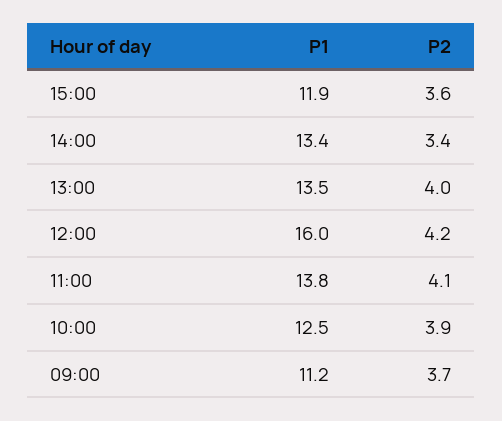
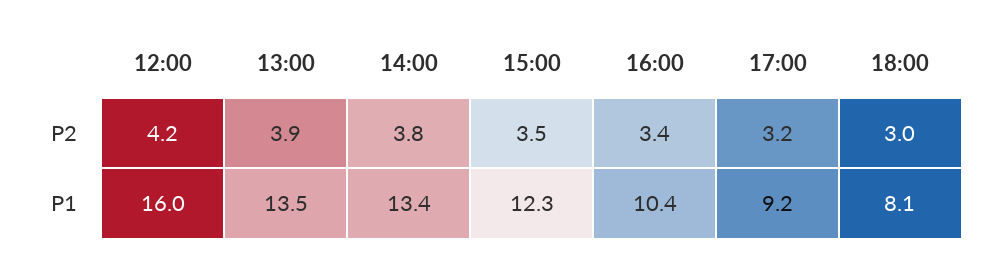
P1, 15:00: 11.9 -> 12.3
P2, 15:00: 3.6 -> 3.5
P2, 14:00: 3.4 -> 3.8
P2, 13:00: 4 -> 3.9
P1, 11:00: 13.8 -> none
P2, 11:00: 4.1 -> none
P1, 10:00: 12.5 -> none
P2, 10:00: 3.9 -> none
P1, 09:00: 11.2 -> none
P2, 09:00: 3.7 -> none
P2, 16:00: none -> 3.4
P2, 17:00: none -> 3.2
P2, 18:00: none -> 3
P1, 16:00: none -> 10.4
P1, 17:00: none -> 9.2
P1, 18:00: none -> 8.1

